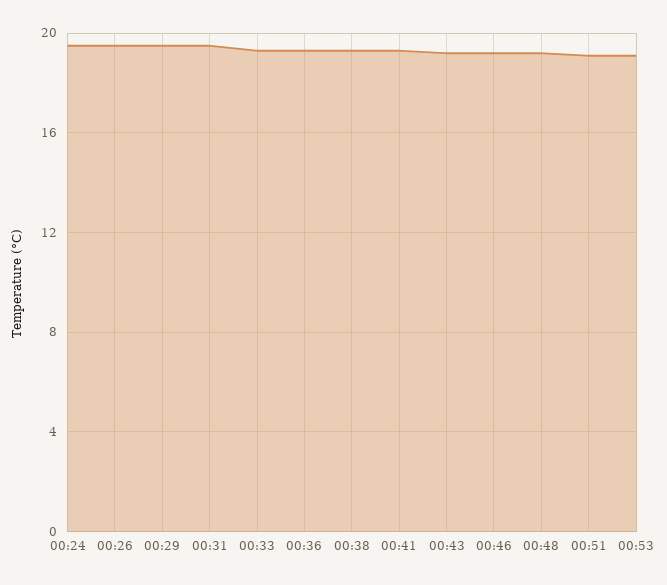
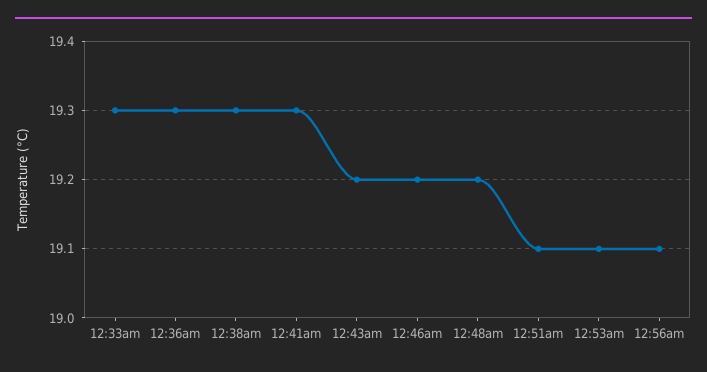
00:24: 19.5 -> none
00:26: 19.5 -> none
00:29: 19.5 -> none
00:31: 19.5 -> none
12:56am: none -> 19.1

